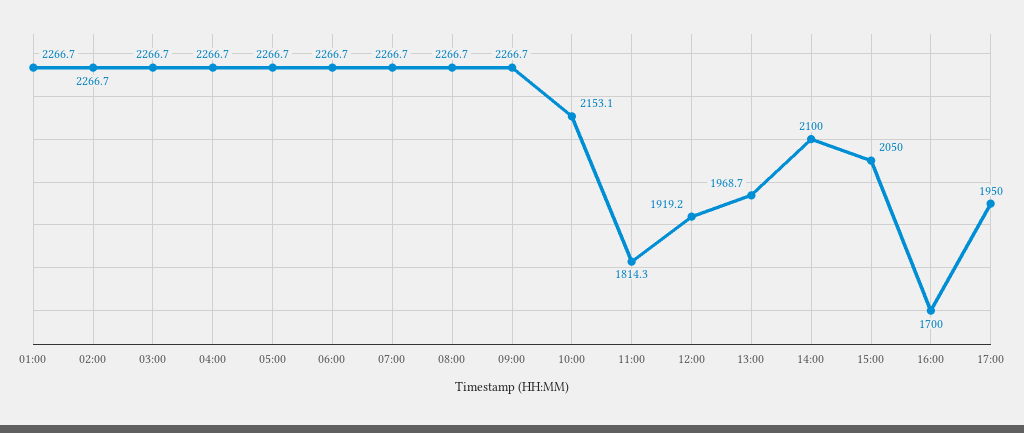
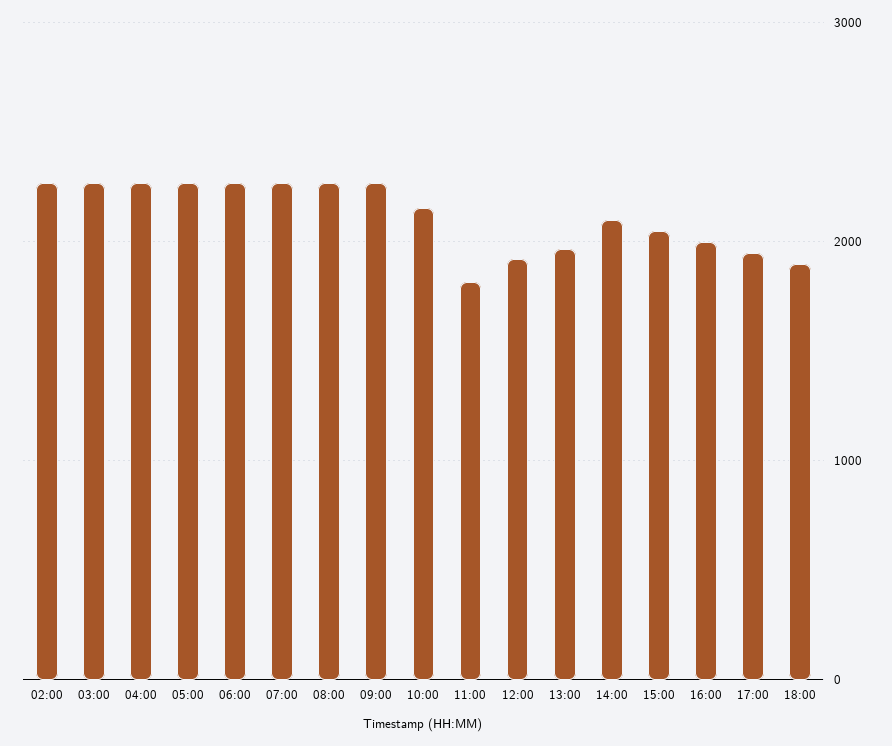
01:00: 2266.7 -> none
16:00: 1700 -> 2000
18:00: none -> 1900

